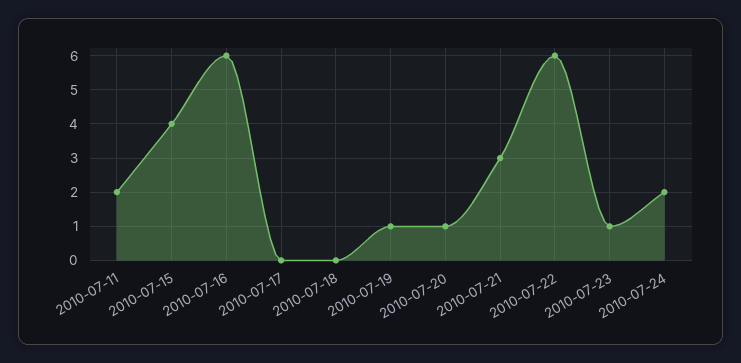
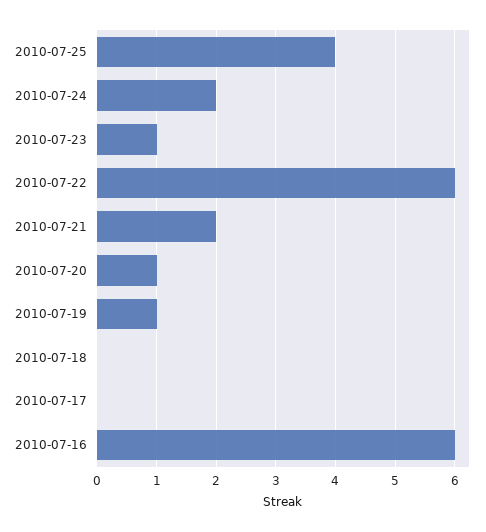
2010-07-11: 2 -> none
2010-07-15: 4 -> none
2010-07-21: 3 -> 2
2010-07-25: none -> 4

